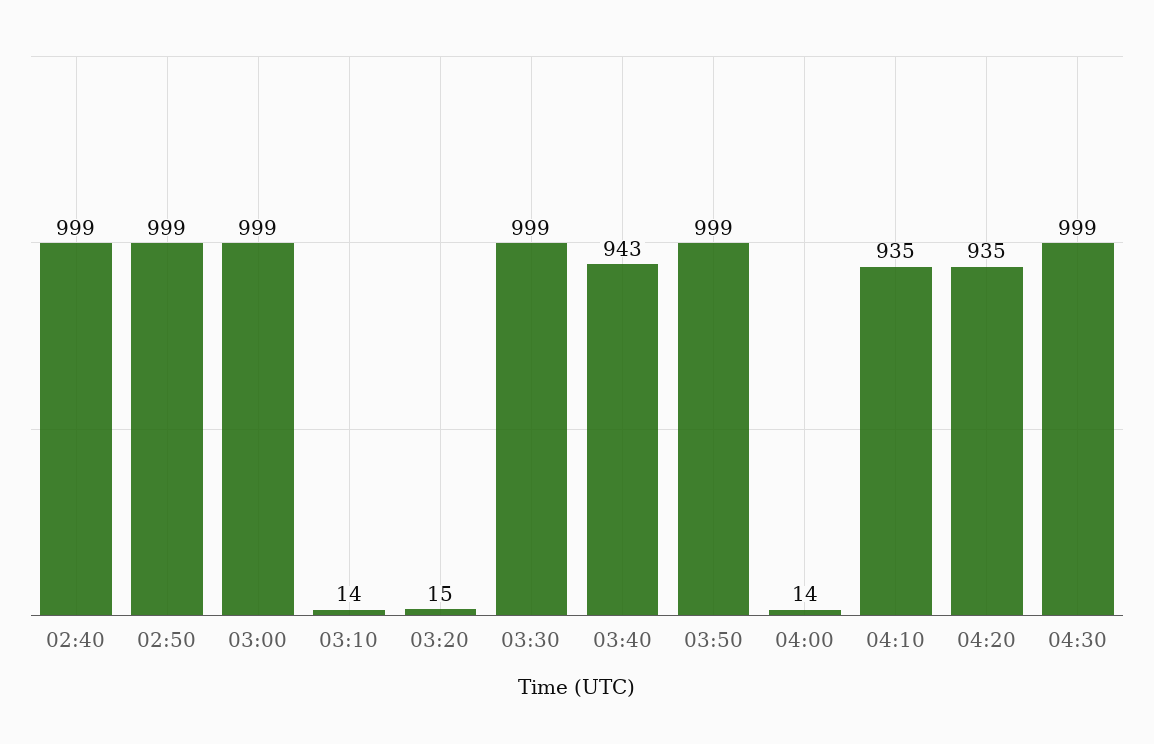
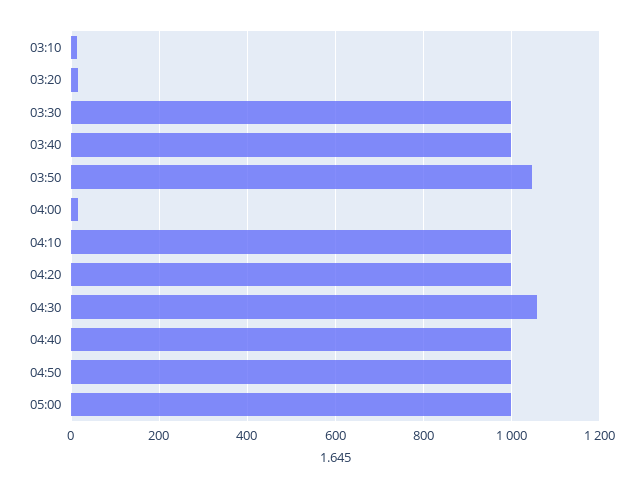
02:40: 999 -> none
02:50: 999 -> none
03:00: 999 -> none
03:40: 943 -> 1000
03:50: 999 -> 1040
04:10: 935 -> 1000
04:20: 935 -> 1000
04:30: 999 -> 1060
04:40: none -> 1000
04:50: none -> 1000
05:00: none -> 1000

